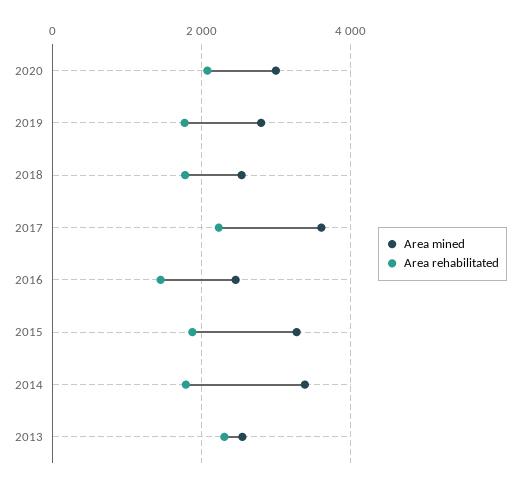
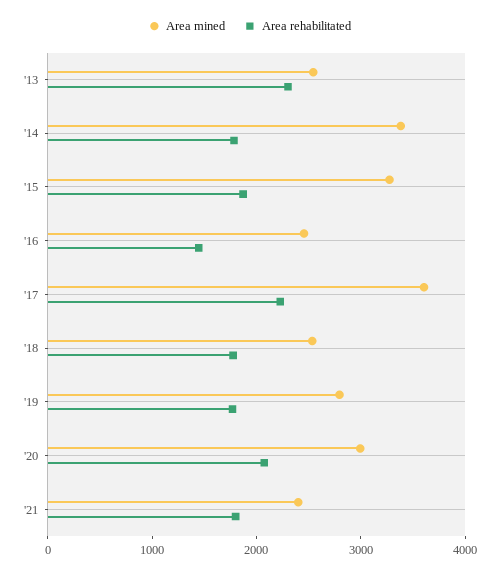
Area mined, '21: none -> 2400
Area rehabilitated, '21: none -> 1800

